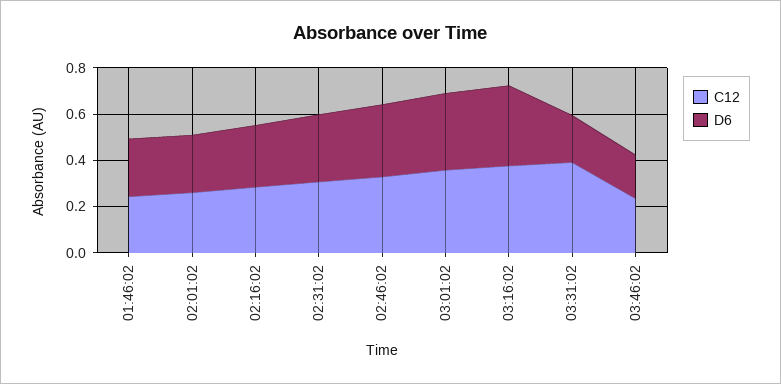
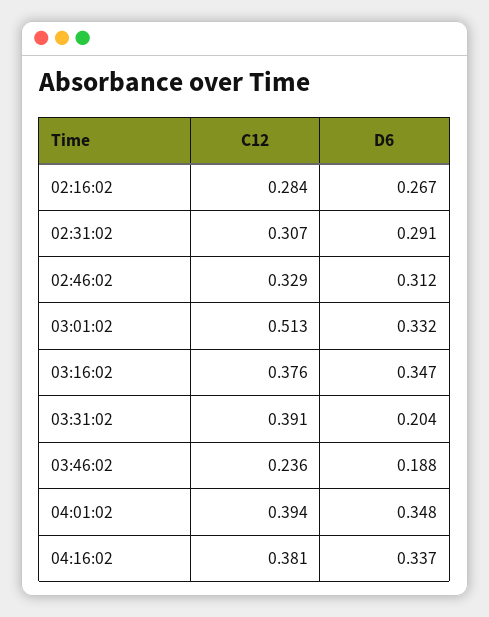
C12, 01:46:02: 0.25 -> none
D6, 01:46:02: 0.25 -> none
C12, 02:01:02: 0.25 -> none
D6, 02:01:02: 0.25 -> none
C12, 03:01:02: 0.35 -> 0.513
C12, 04:01:02: none -> 0.394
D6, 04:01:02: none -> 0.348
C12, 04:16:02: none -> 0.381
D6, 04:16:02: none -> 0.337

